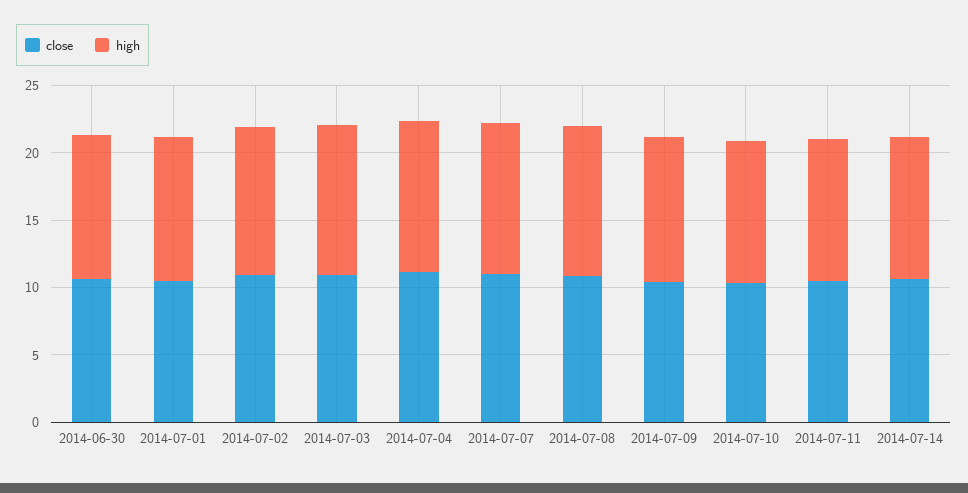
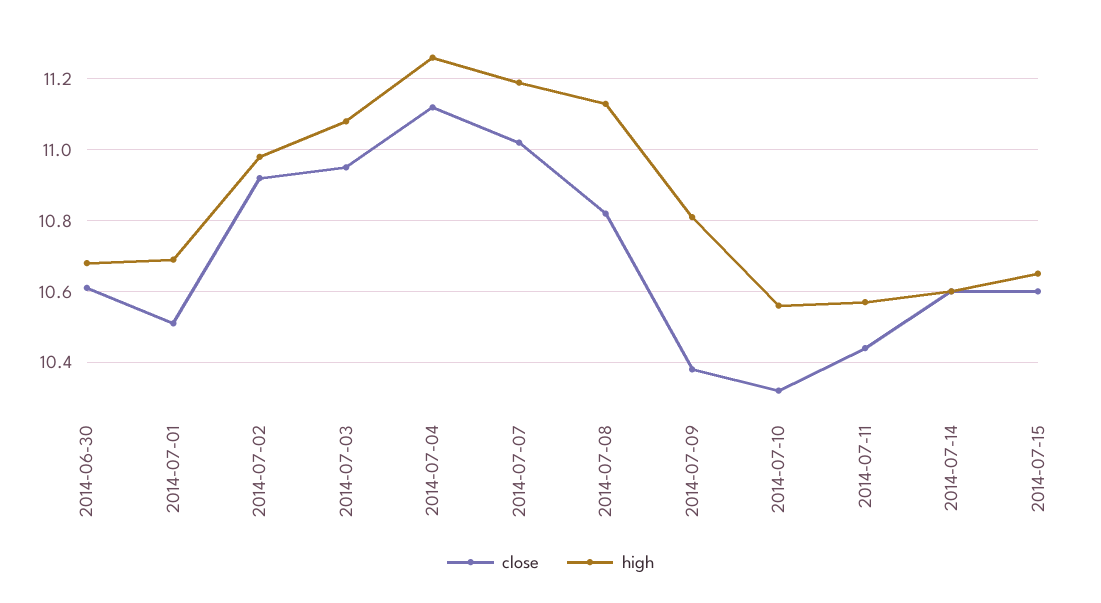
close, 2014-07-15: none -> 10.6
high, 2014-07-15: none -> 10.65

